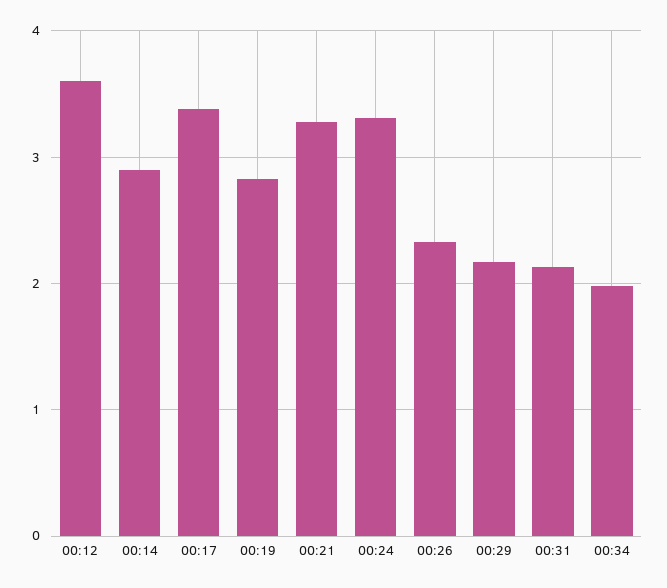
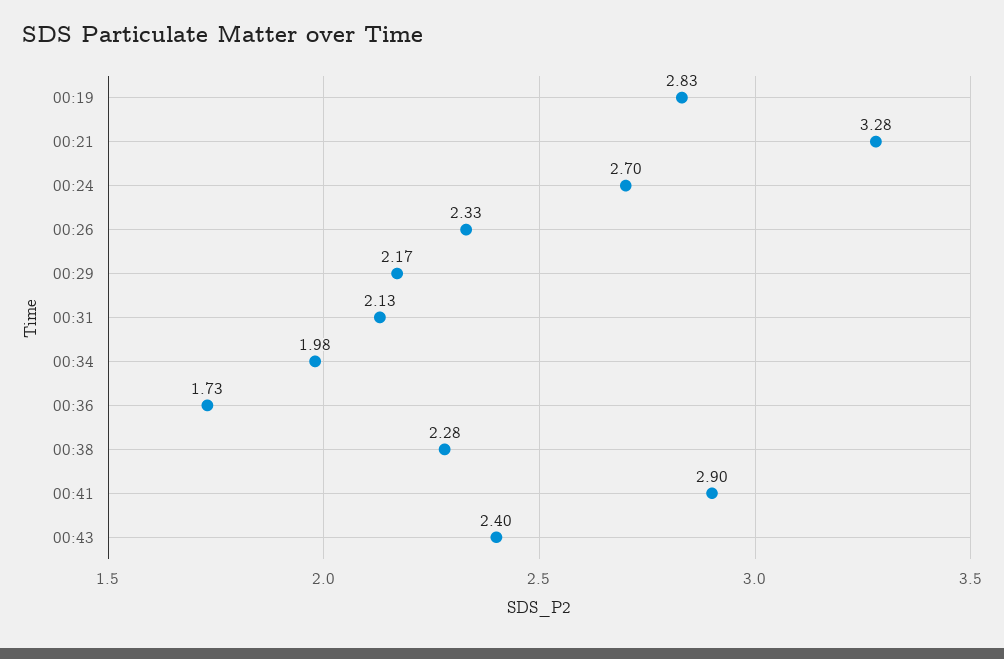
00:12: 3.6 -> none
00:14: 2.9 -> none
00:17: 3.4 -> none
00:24: 3.3 -> 2.7
00:36: none -> 1.73
00:38: none -> 2.28
00:41: none -> 2.9
00:43: none -> 2.4

